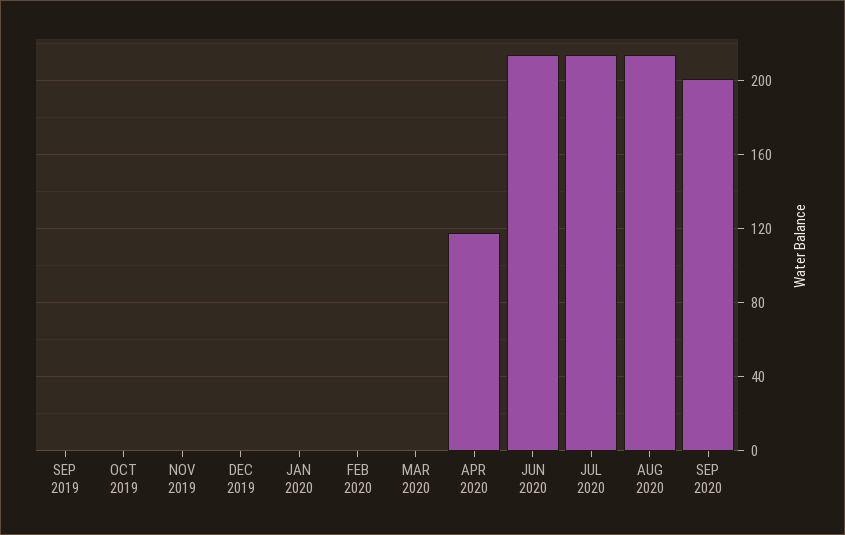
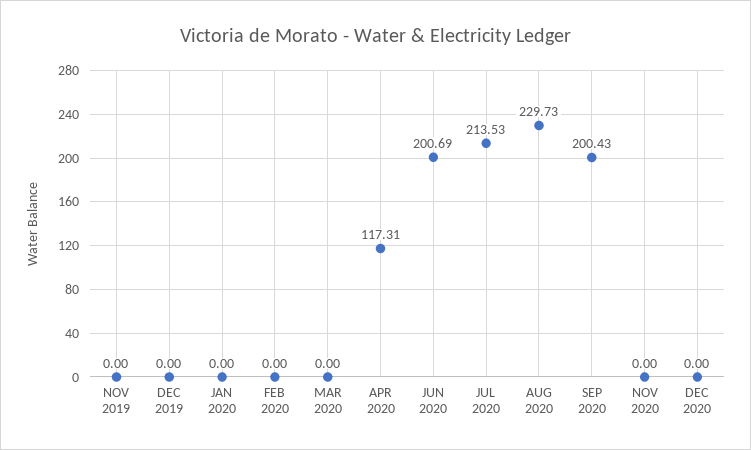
SEP 2019: 0 -> none
OCT 2019: 0 -> none
JUN 2020: 215 -> 200.69
AUG 2020: 215 -> 229.73
NOV 2020: none -> 0
DEC 2020: none -> 0

